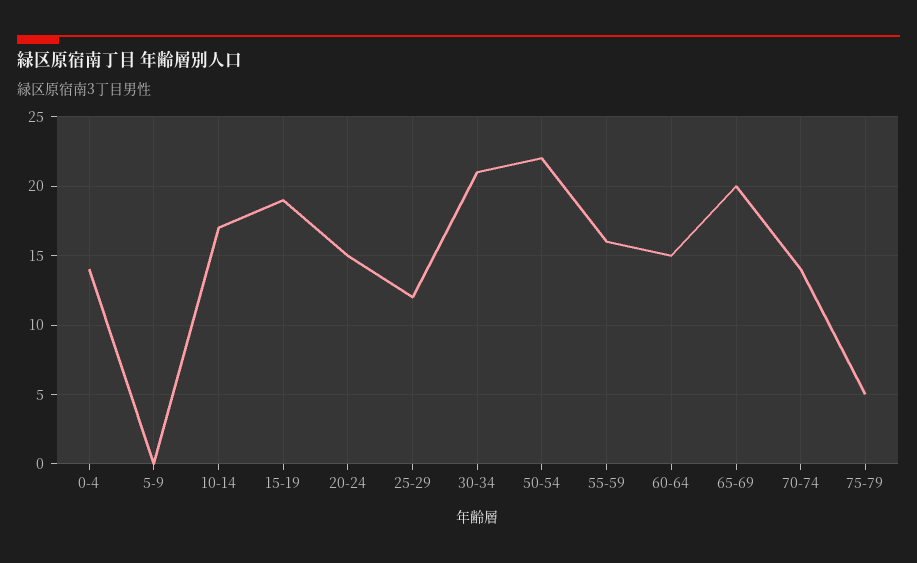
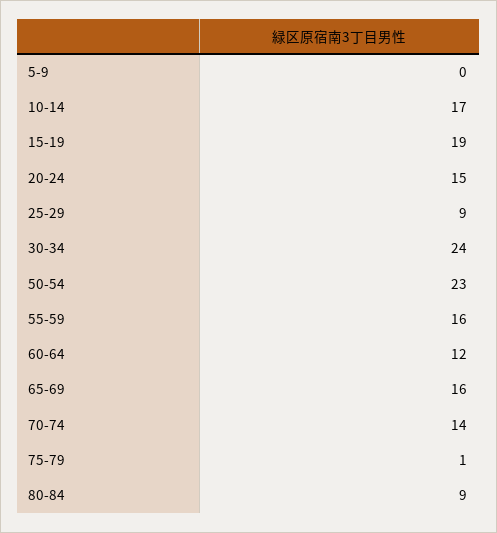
0-4: 14 -> none
25-29: 12 -> 9
30-34: 21 -> 24
50-54: 22 -> 23
60-64: 15 -> 12
65-69: 20 -> 16
75-79: 5 -> 1
80-84: none -> 9

